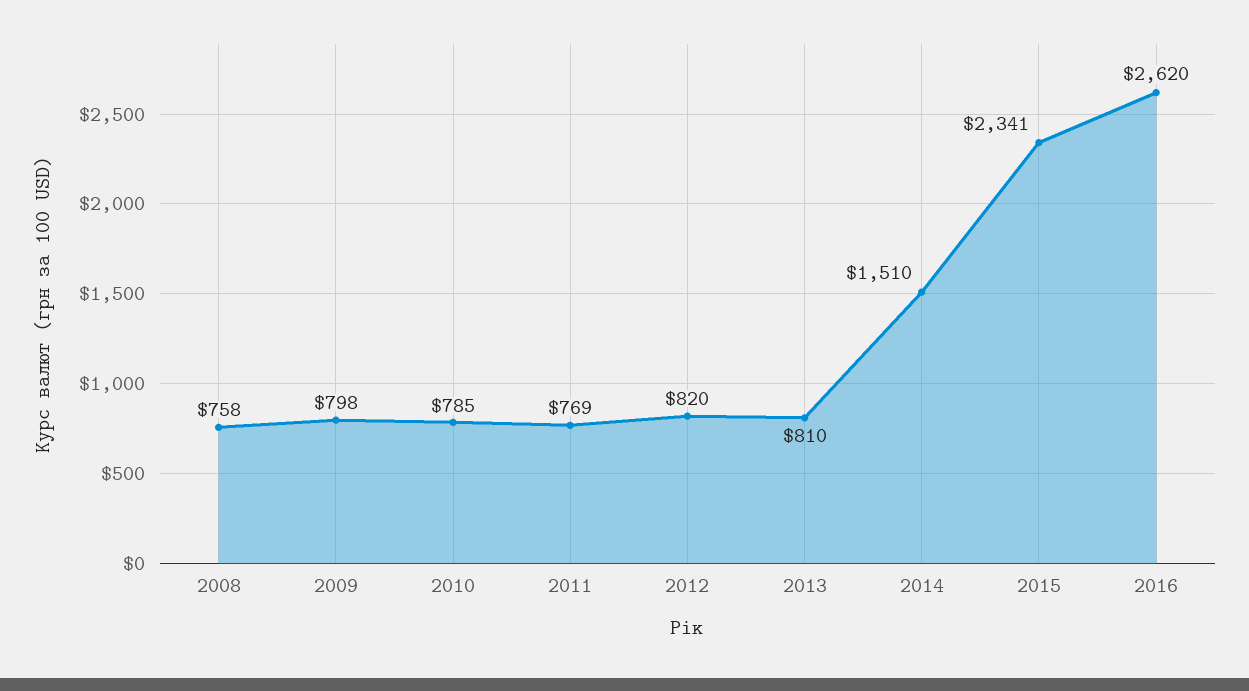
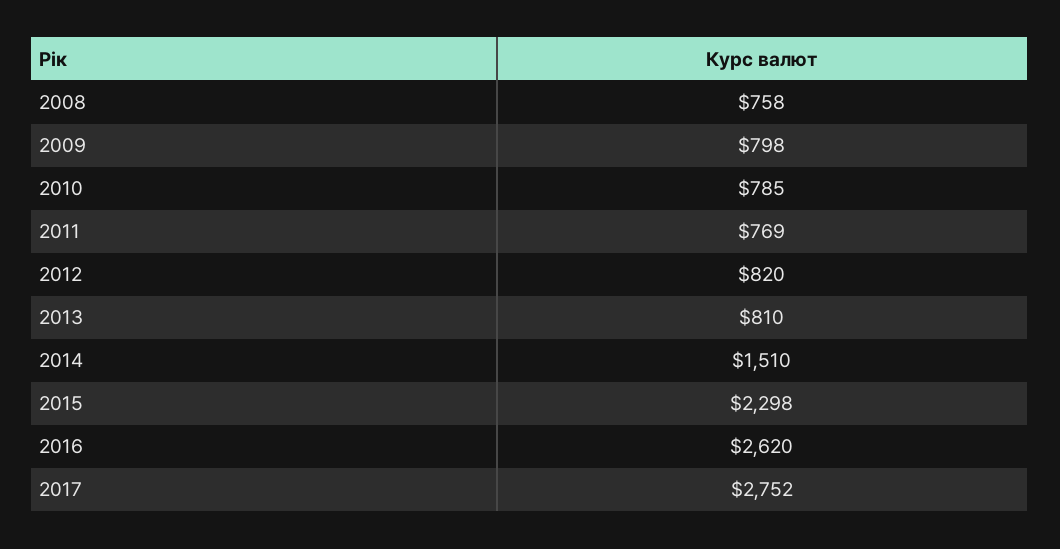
2015: 2341 -> 2298
2017: none -> 2752

